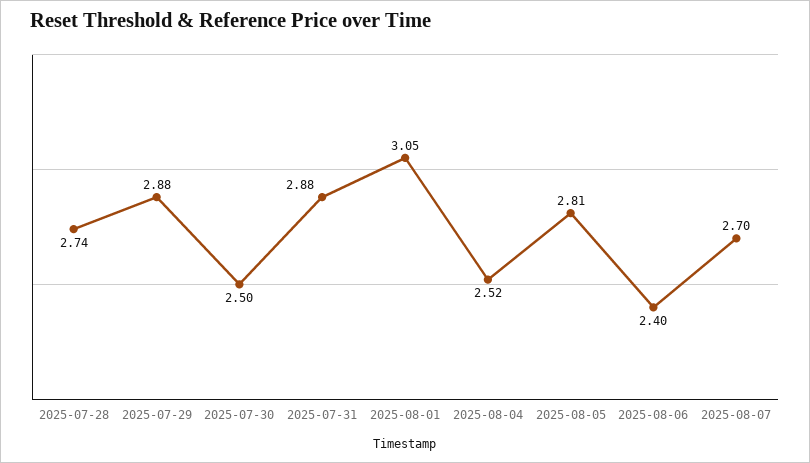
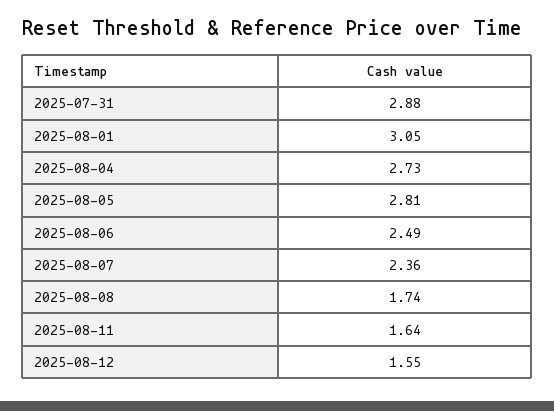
2025-07-28: 2.74 -> none
2025-07-29: 2.88 -> none
2025-07-30: 2.5 -> none
2025-08-04: 2.52 -> 2.73
2025-08-06: 2.4 -> 2.49
2025-08-07: 2.7 -> 2.36
2025-08-08: none -> 1.74
2025-08-11: none -> 1.64
2025-08-12: none -> 1.55

